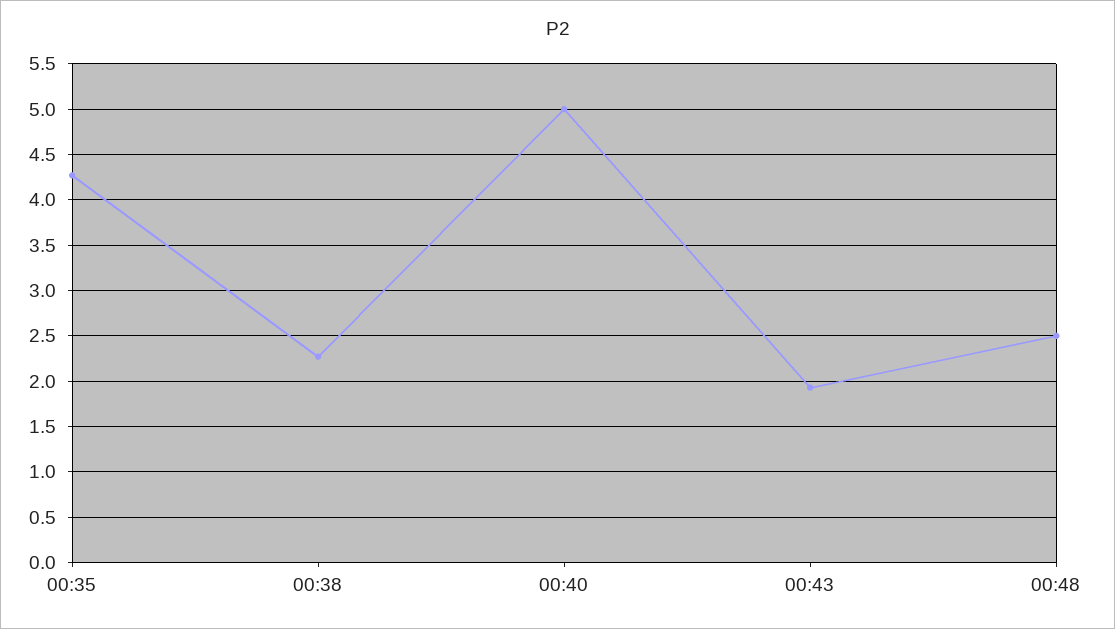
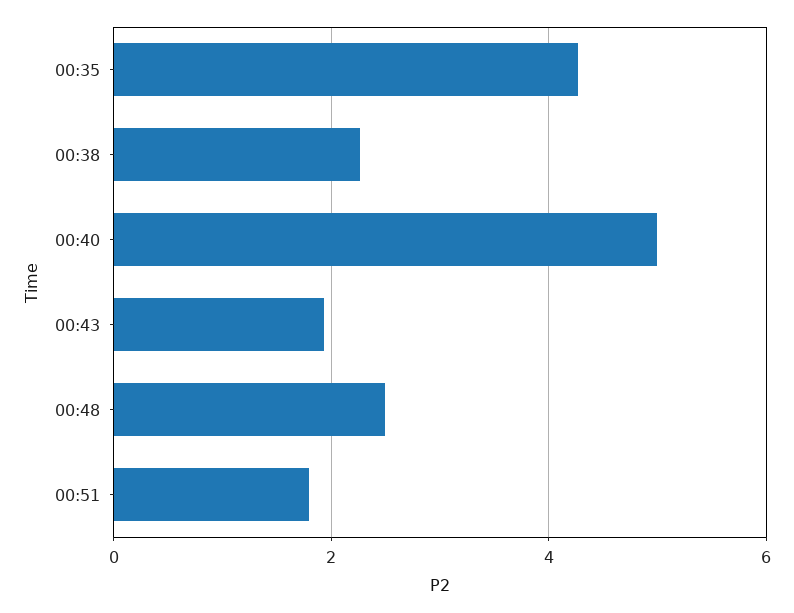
00:51: none -> 1.8

